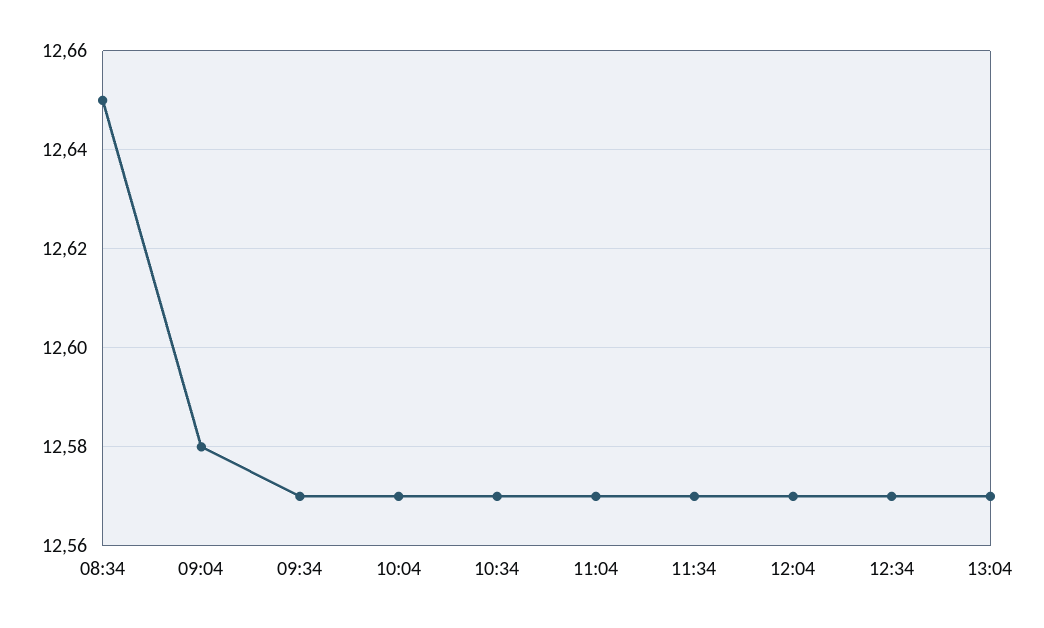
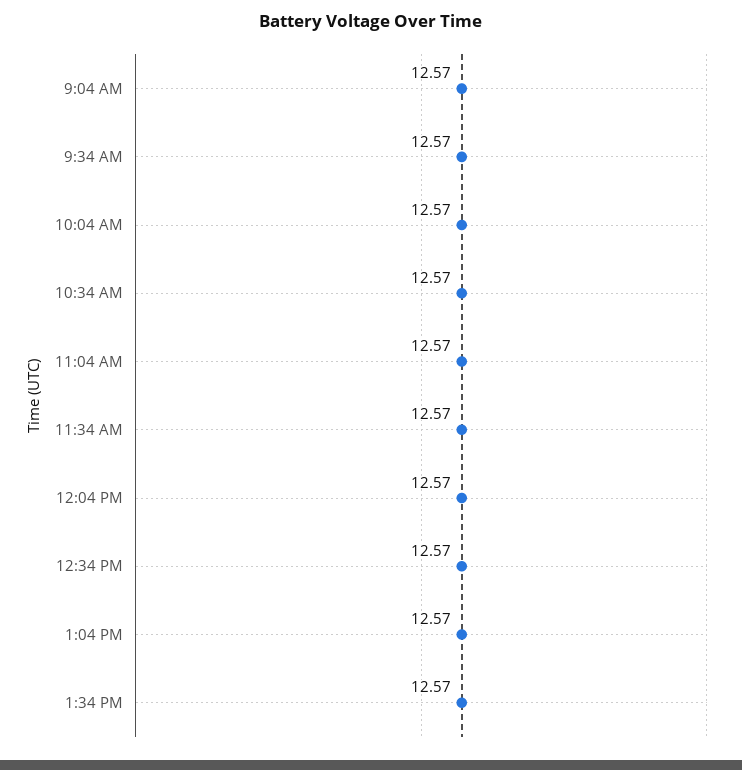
08:34: 12.65 -> none
09:04: 12.58 -> 12.57
1:34 PM: none -> 12.57

